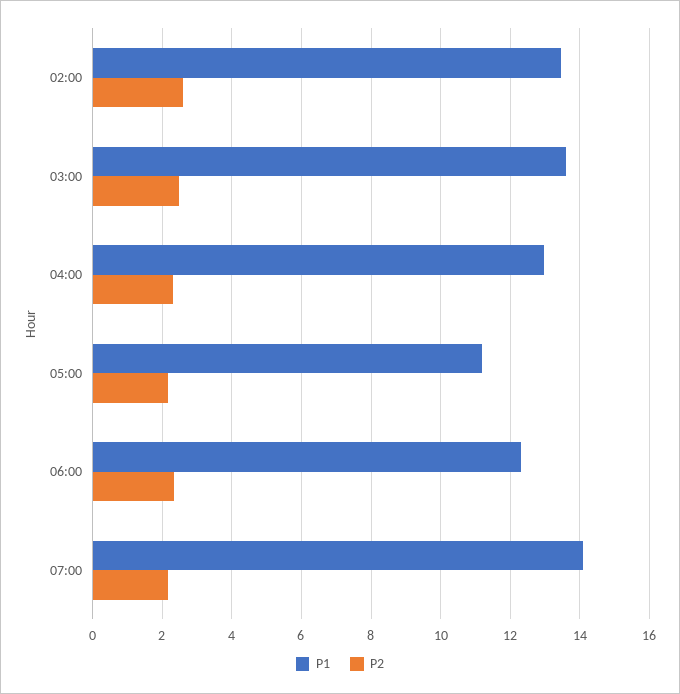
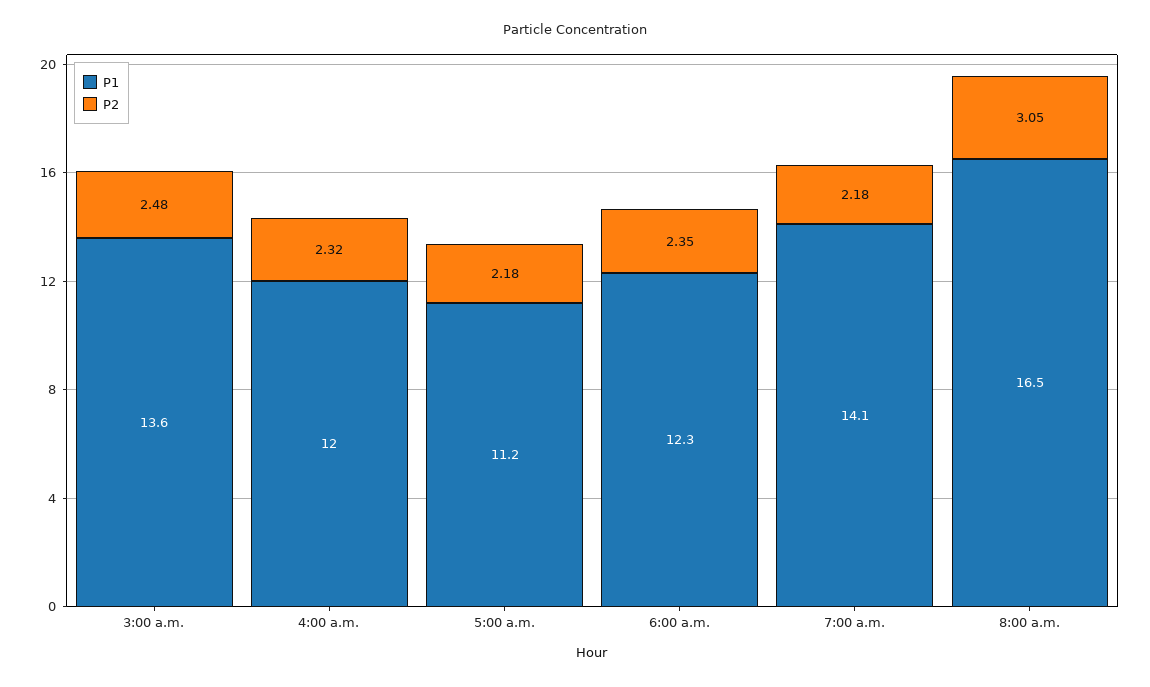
P1, 02:00: 13.4 -> none
P2, 02:00: 2.6 -> none
P1, 04:00: 13 -> 12
P1, 8:00 a.m.: none -> 16.5
P2, 8:00 a.m.: none -> 3.05

